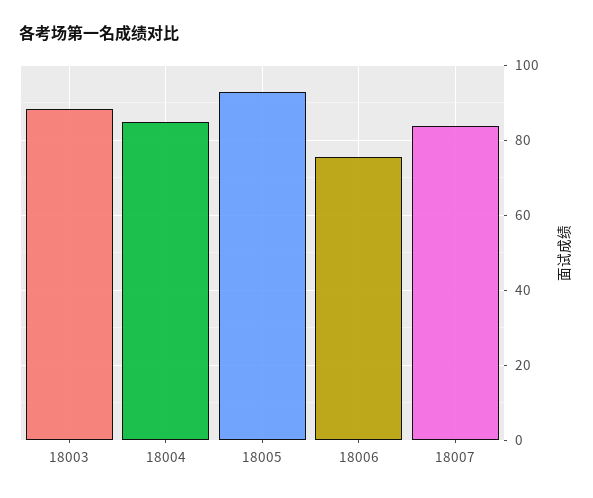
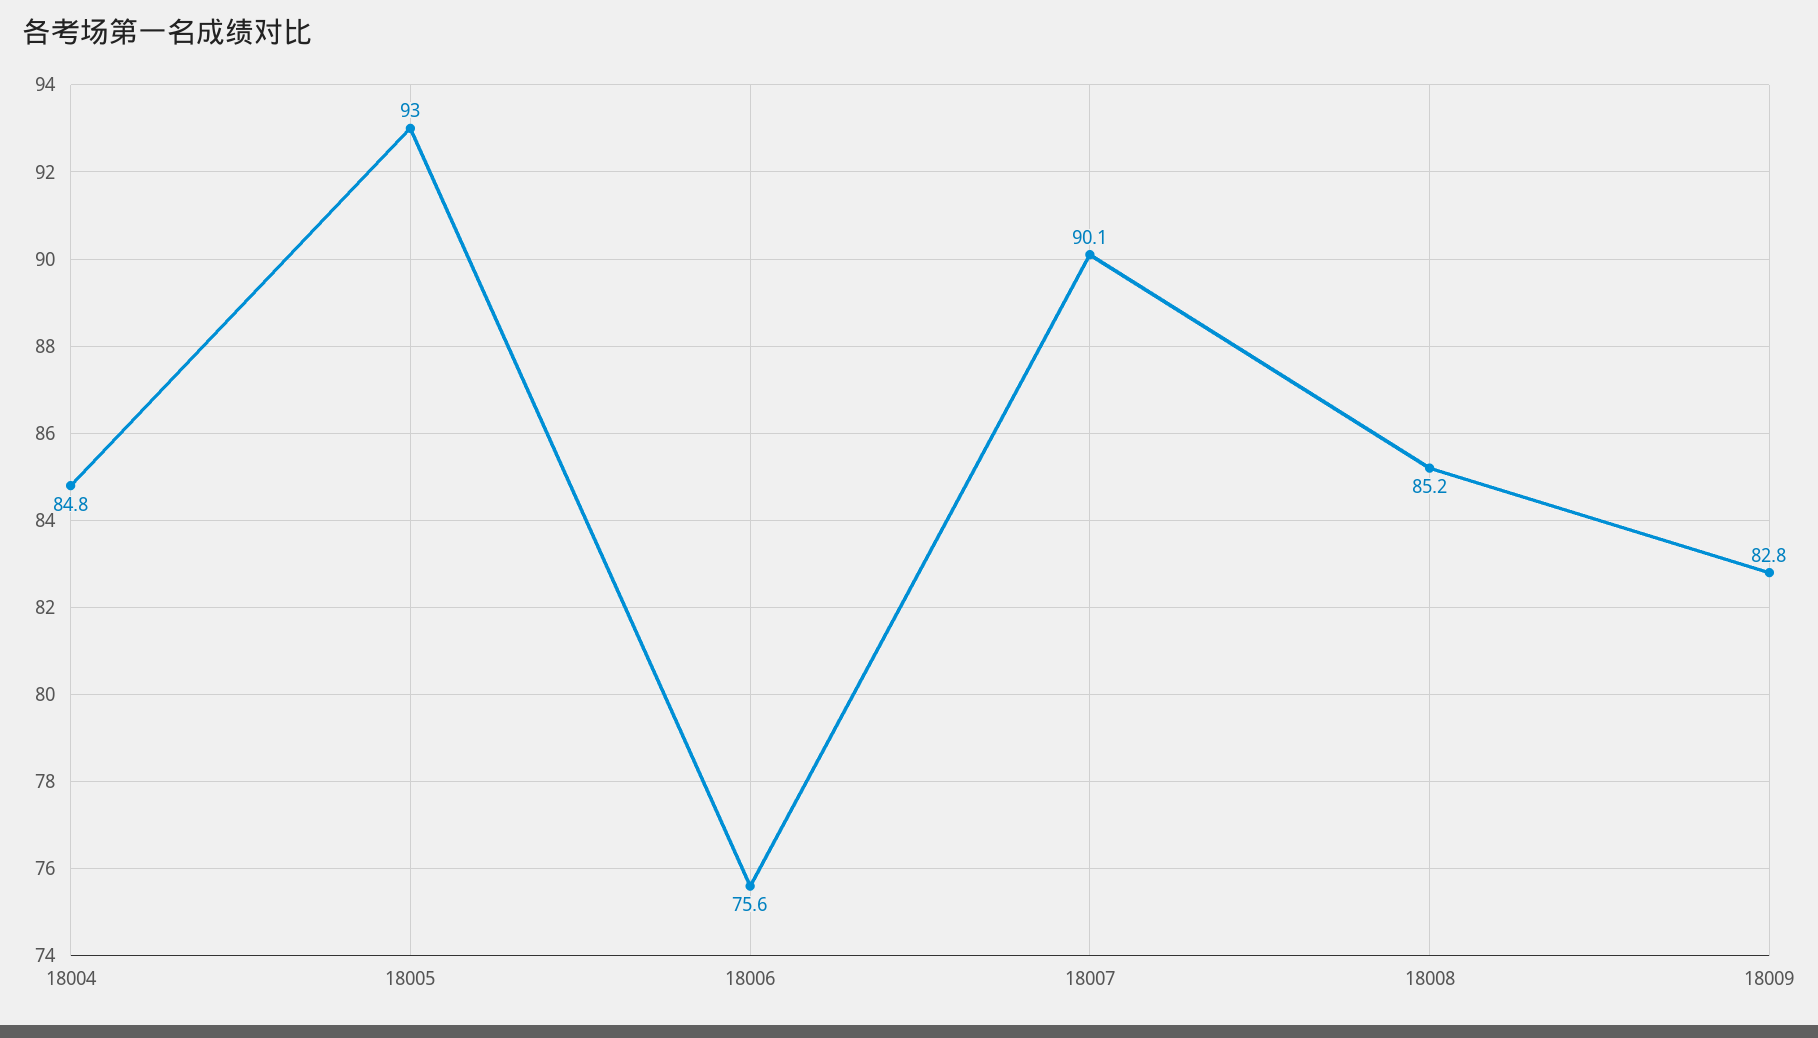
18003: 88 -> none
18007: 84 -> 90.1
18008: none -> 85.2
18009: none -> 82.8

